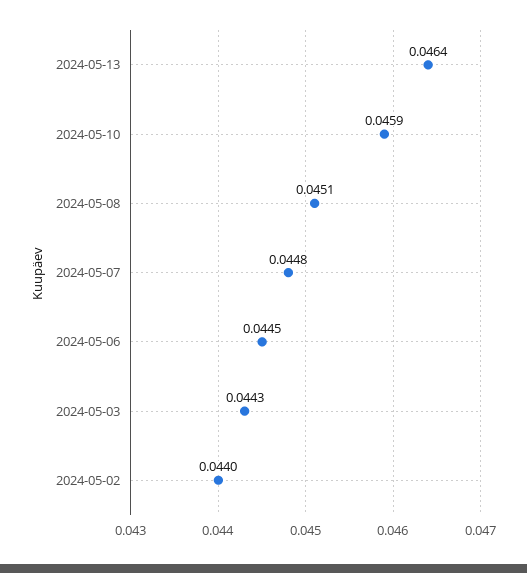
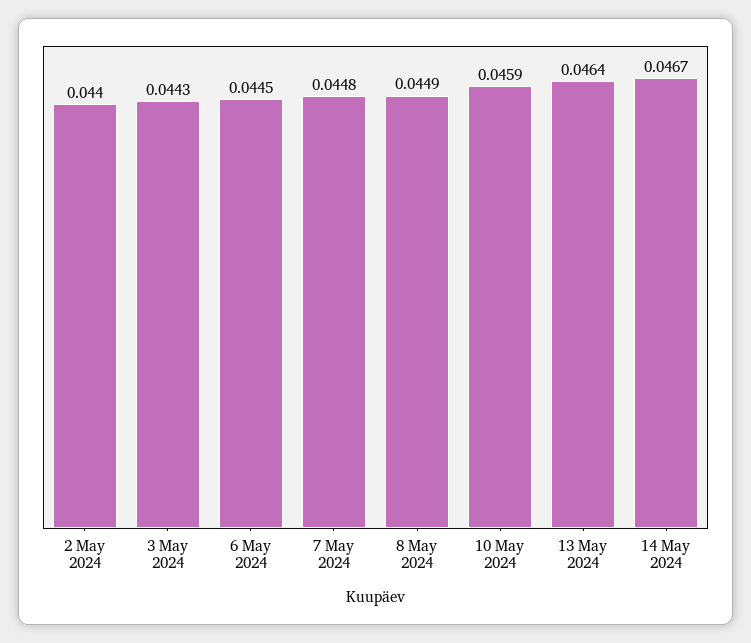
2024-05-08: 0.0451 -> 0.0449
14 May 2024: none -> 0.0467

